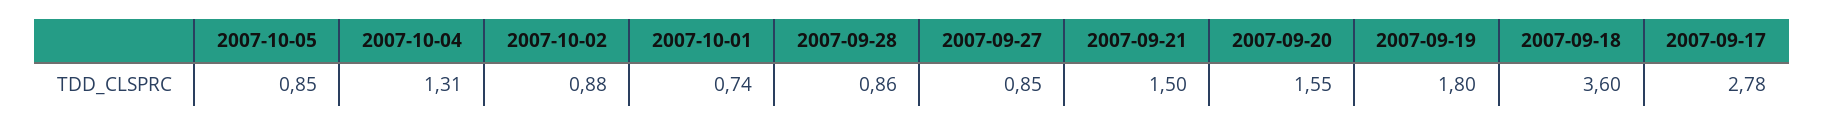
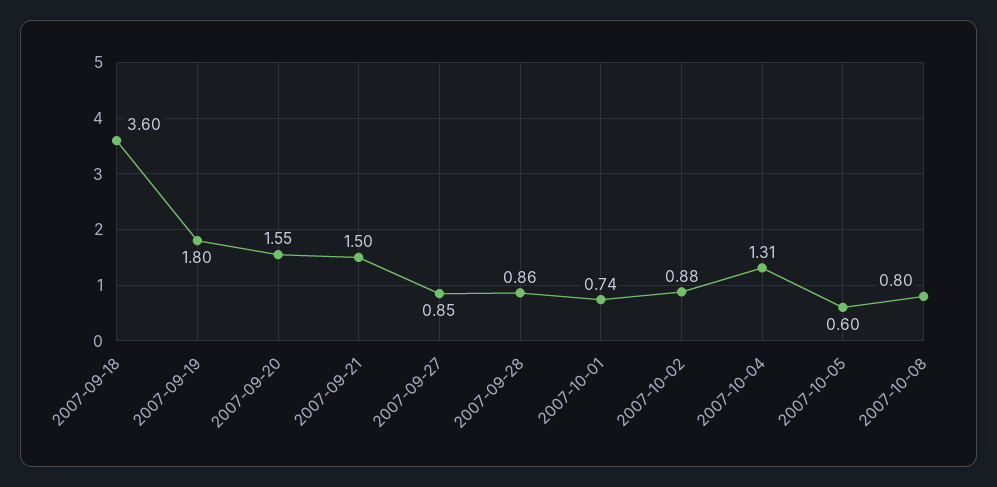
2007-10-05: 0.85 -> 0.6
2007-09-17: 2.78 -> none
2007-10-08: none -> 0.8

